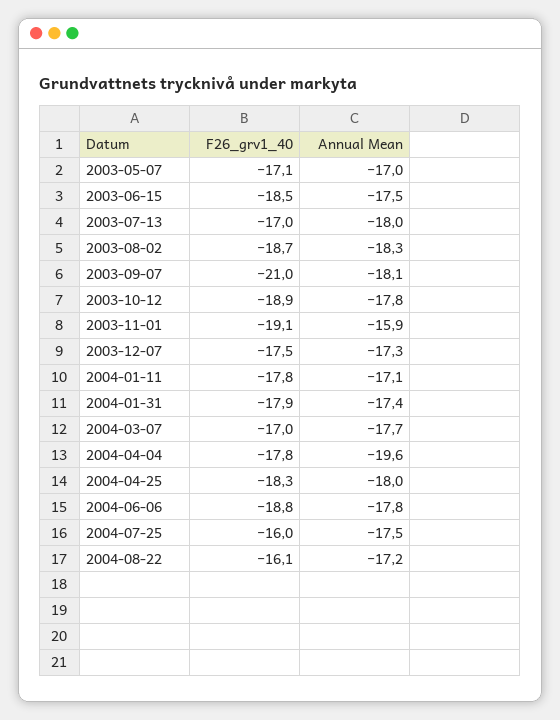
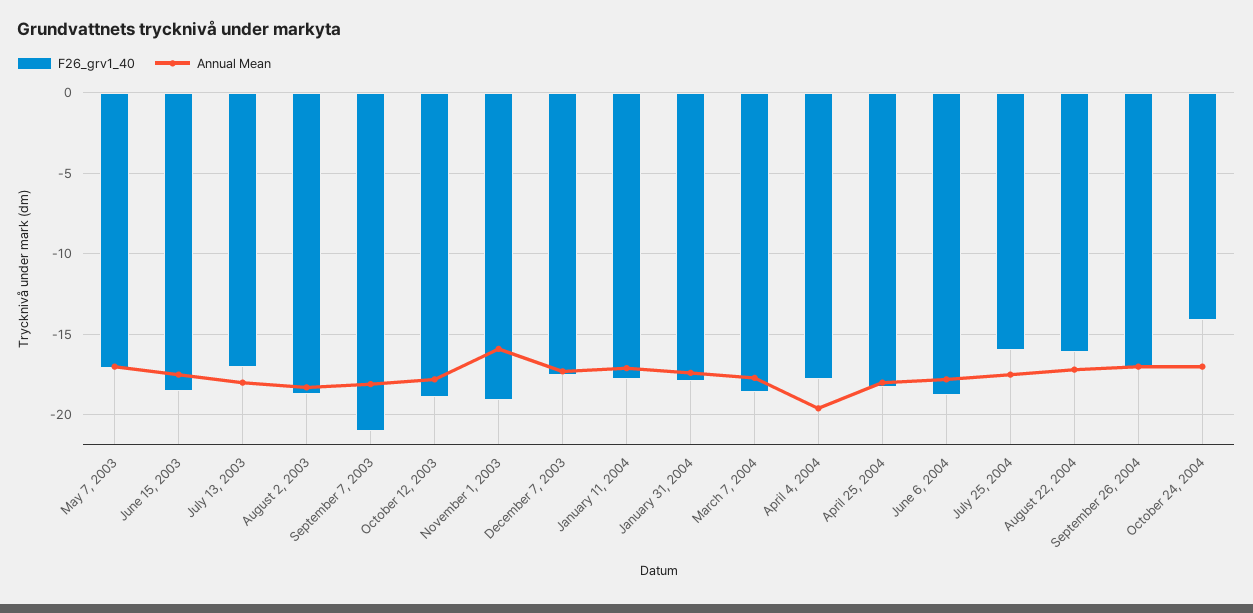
F26_grv1_40, 2004-03-07: -17 -> -18.5
F26_grv1_40, September 26, 2004: none -> -17
Annual Mean, September 26, 2004: none -> -17
F26_grv1_40, October 24, 2004: none -> -14
Annual Mean, October 24, 2004: none -> -17

